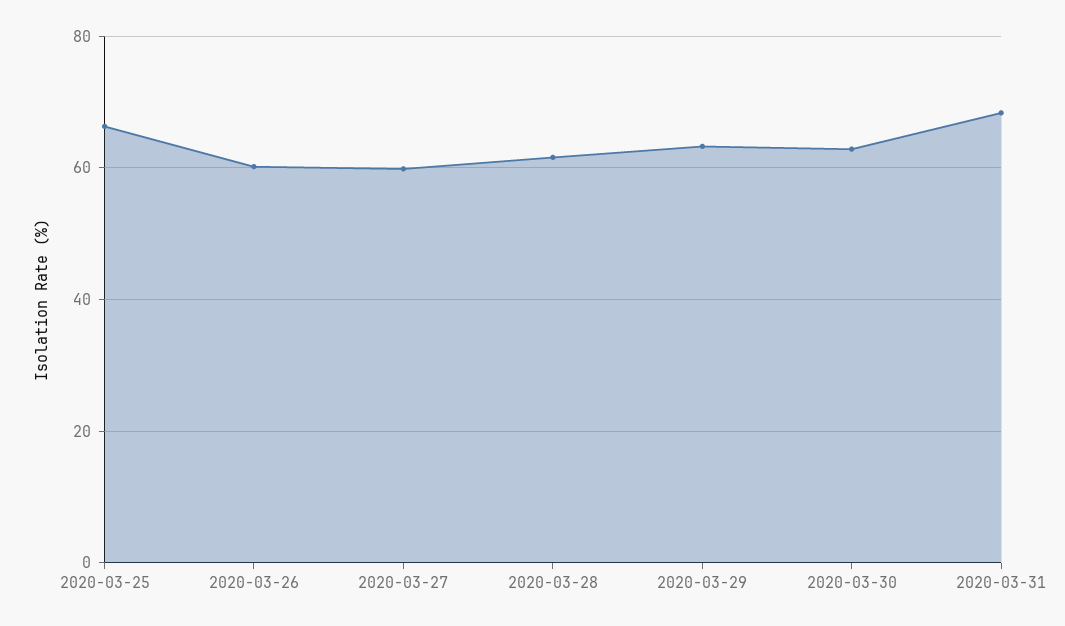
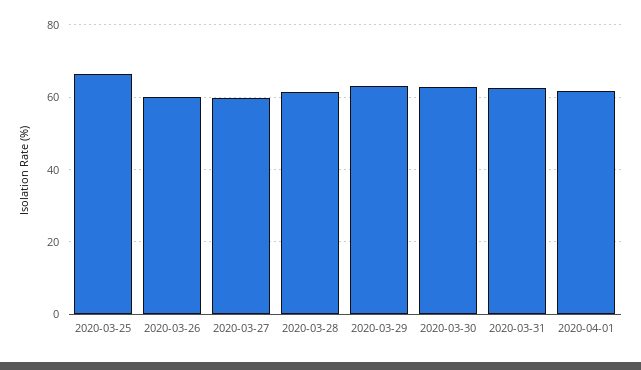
2020-03-31: 68 -> 62
2020-04-01: none -> 62

